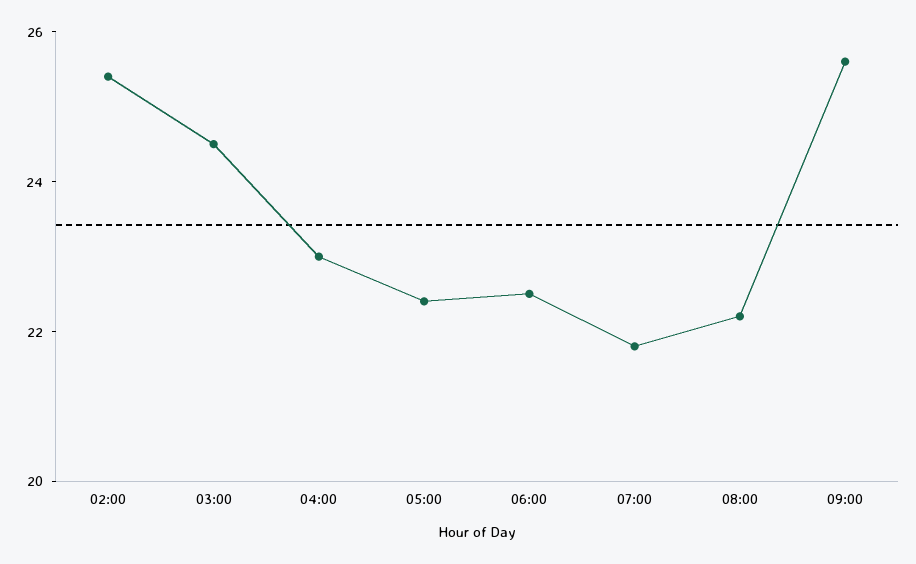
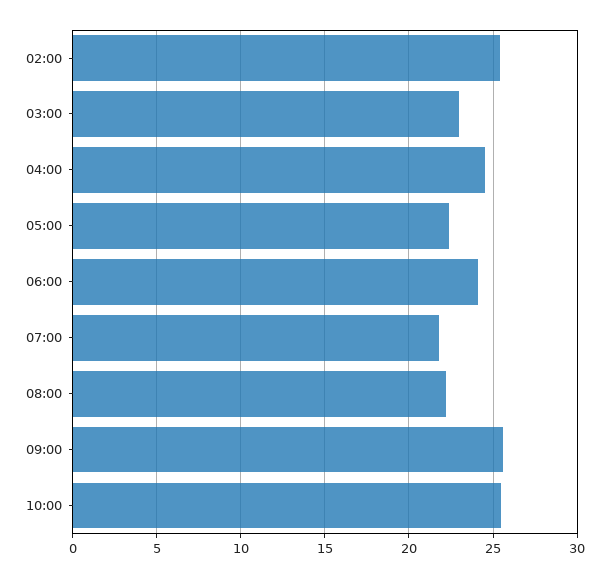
03:00: 24.5 -> 23
04:00: 23 -> 24.5
06:00: 22.5 -> 24
10:00: none -> 25.5

